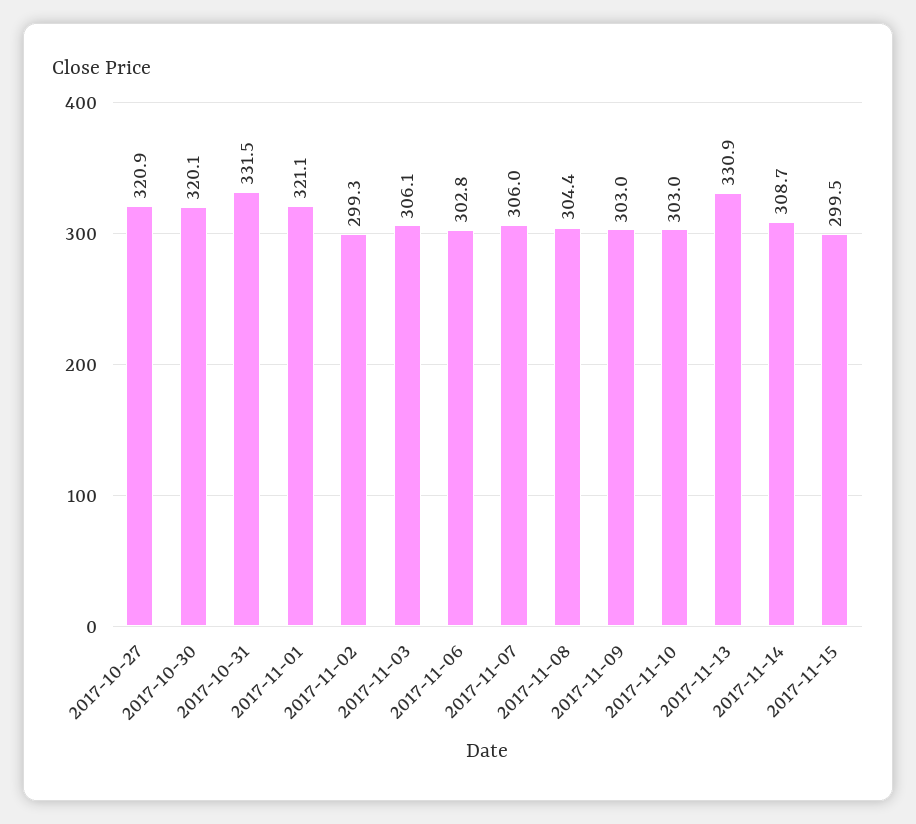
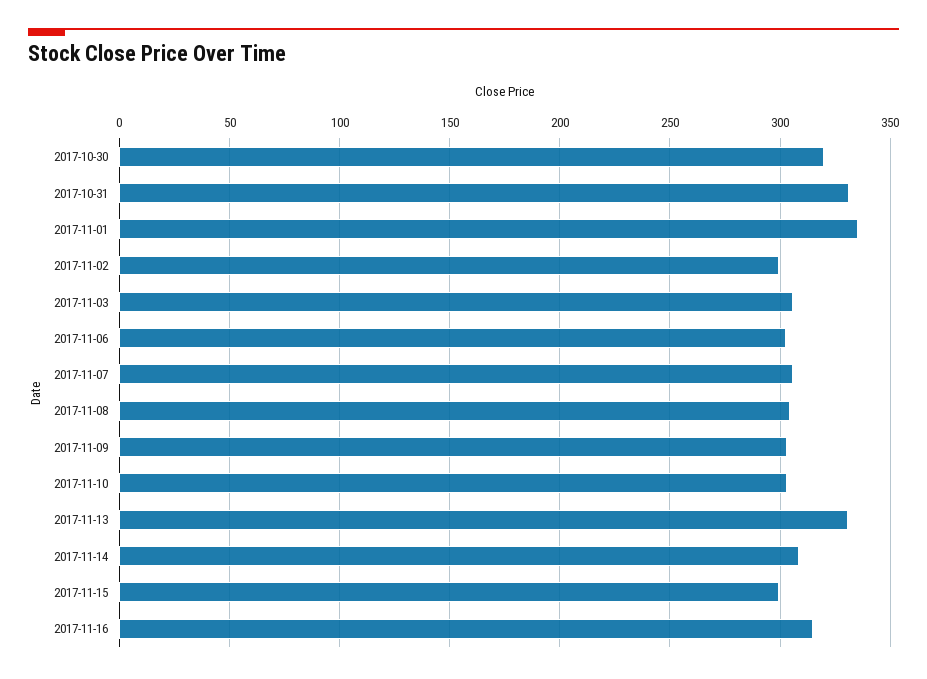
2017-10-27: 320.9 -> none
2017-11-01: 321.1 -> 335
2017-11-16: none -> 315

